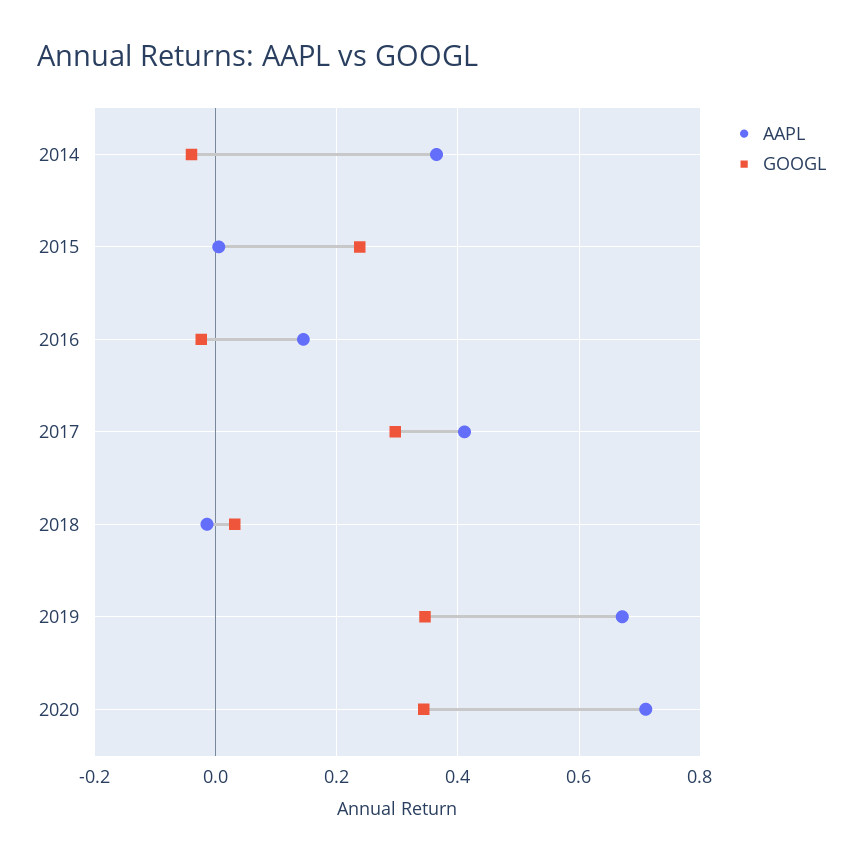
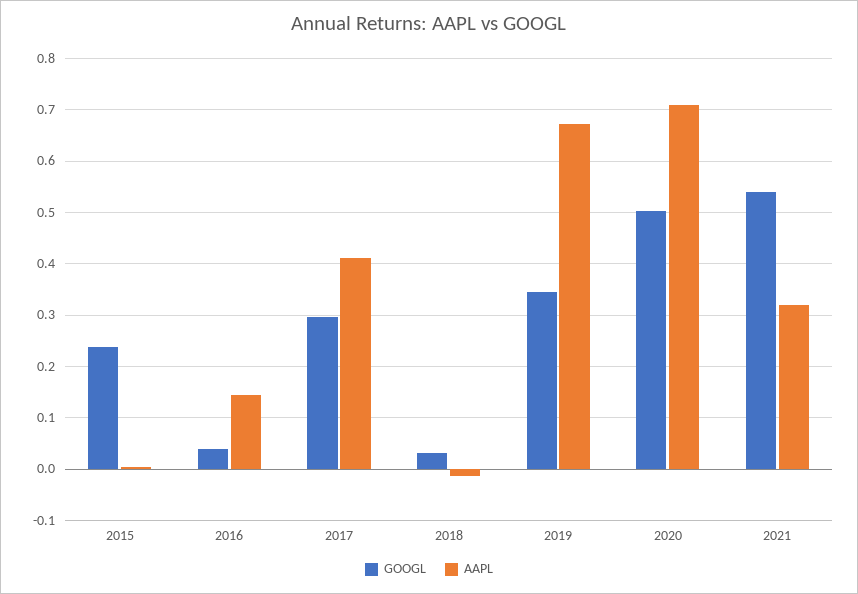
AAPL, 2014: 0.36 -> none
GOOGL, 2014: -0.04 -> none
GOOGL, 2016: -0.02 -> 0.04
GOOGL, 2020: 0.34 -> 0.5
GOOGL, 2021: none -> 0.54
AAPL, 2021: none -> 0.32

